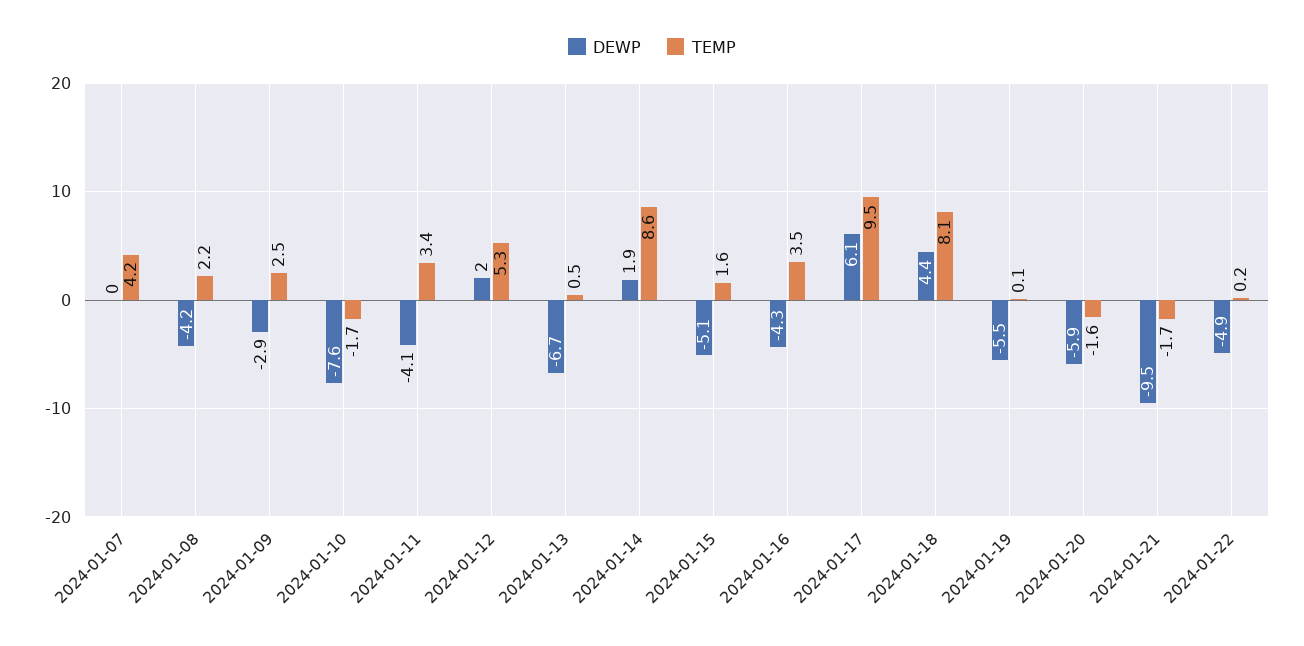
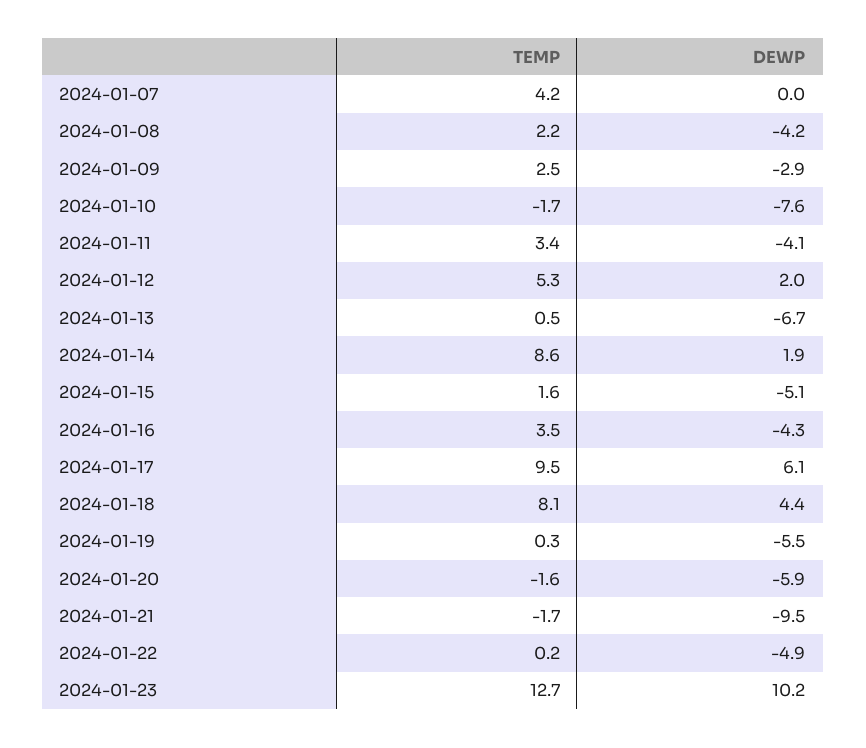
TEMP, 2024-01-19: 0.1 -> 0.3
TEMP, 2024-01-23: none -> 12.7
DEWP, 2024-01-23: none -> 10.2

